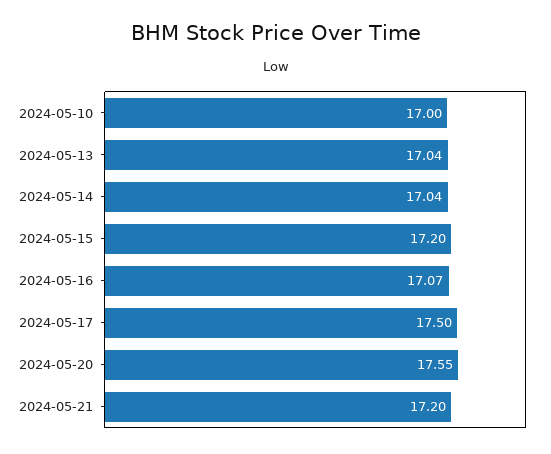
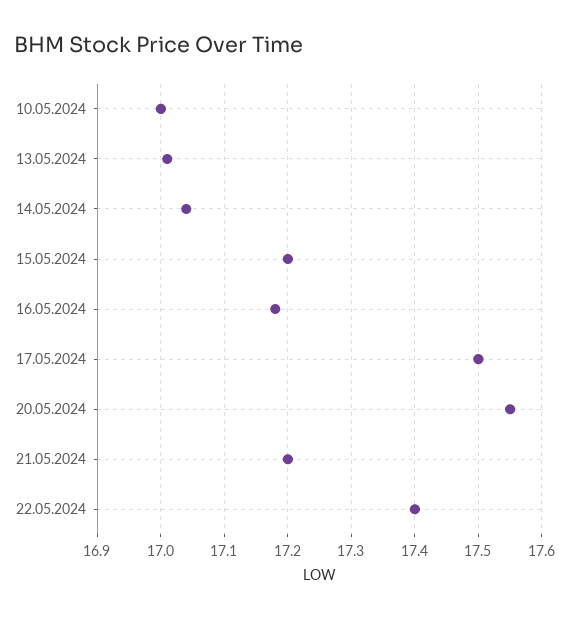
2024-05-13: 17.04 -> 17.01
2024-05-16: 17.07 -> 17.18
22.05.2024: none -> 17.4

